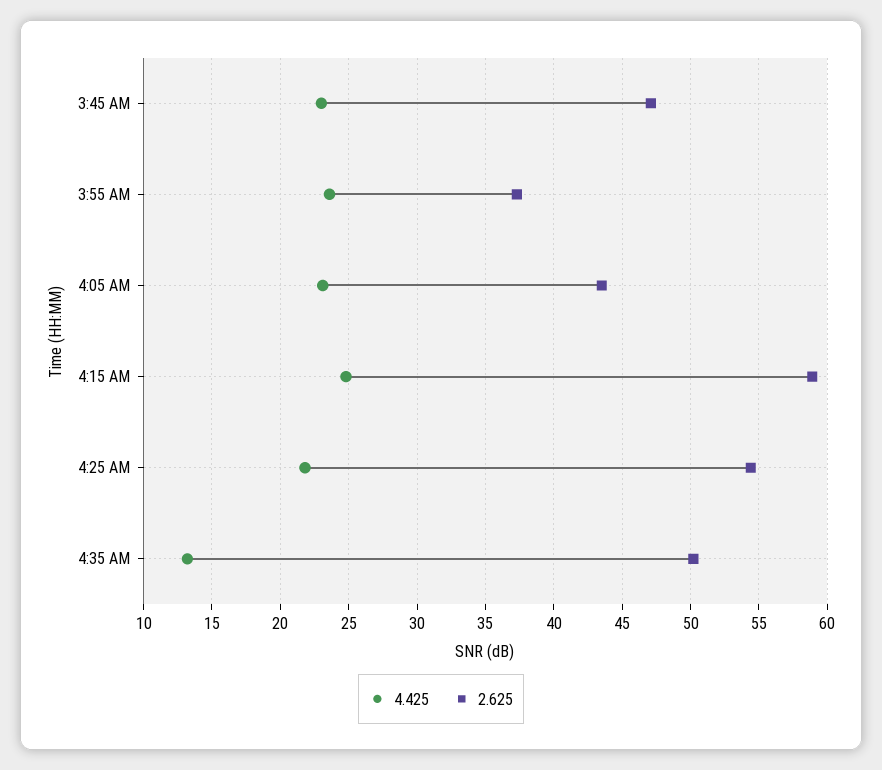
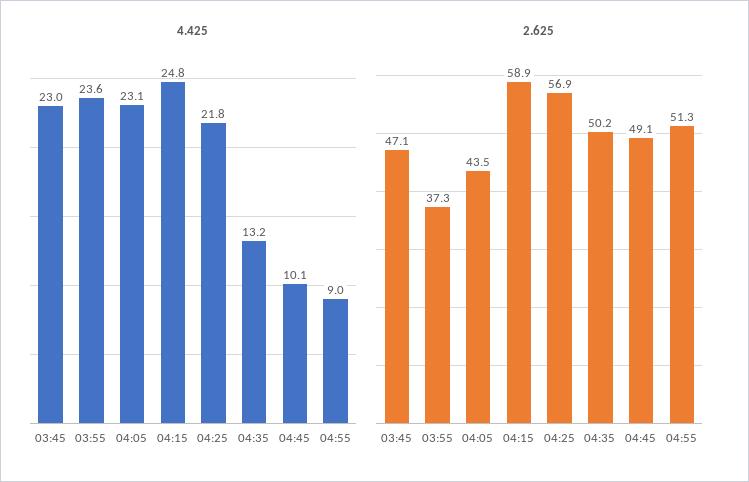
2.625, 4:25 AM: 54.5 -> 56.9
4.425, 04:45: none -> 10.1
4.425, 04:55: none -> 9
2.625, 04:45: none -> 49.1
2.625, 04:55: none -> 51.3

